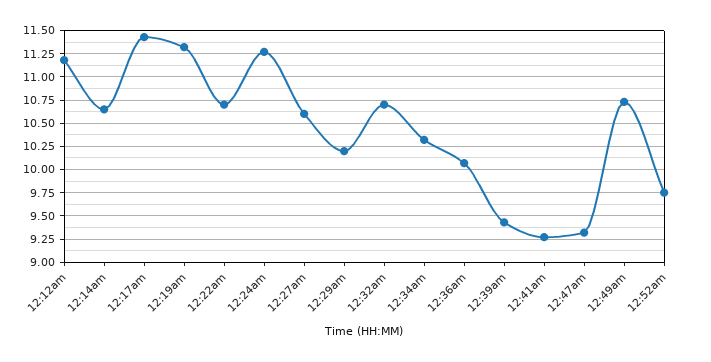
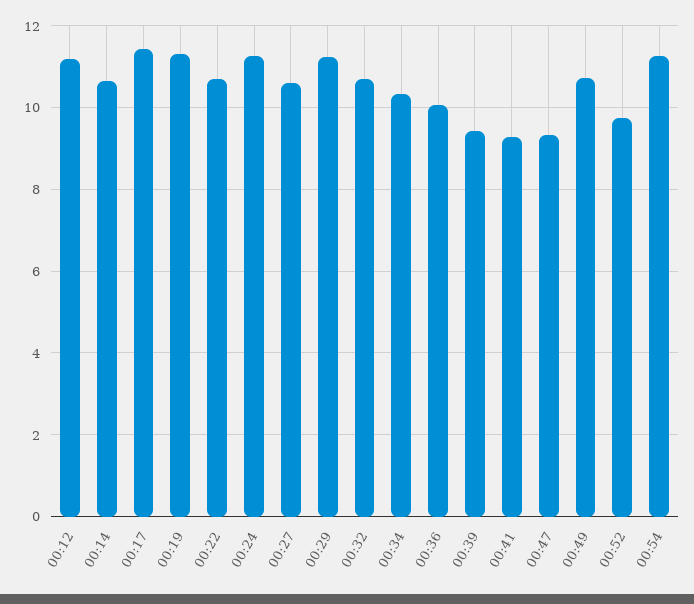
12:29am: 10.25 -> 11.2
00:54: none -> 11.2

